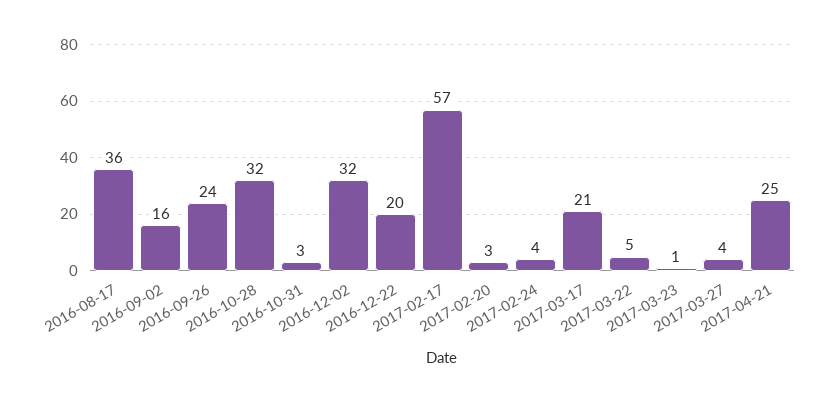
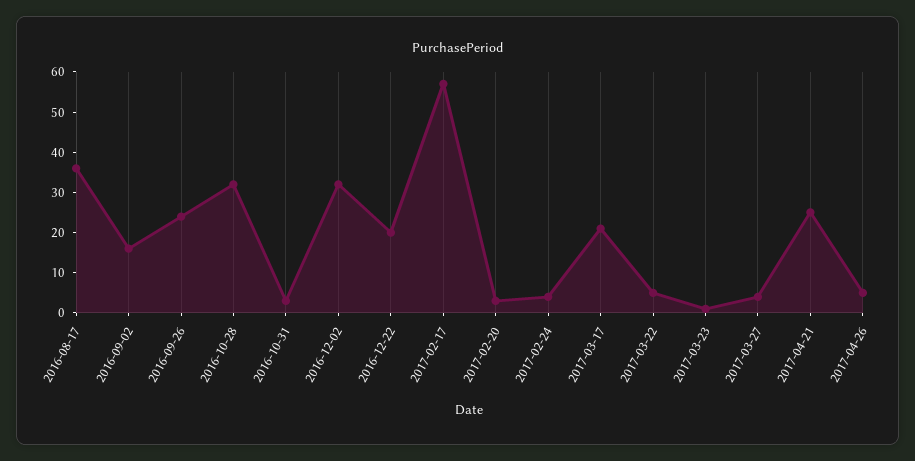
2017-04-26: none -> 5

